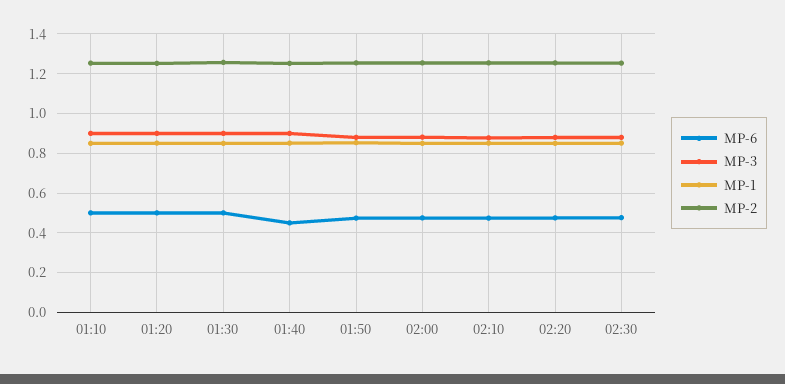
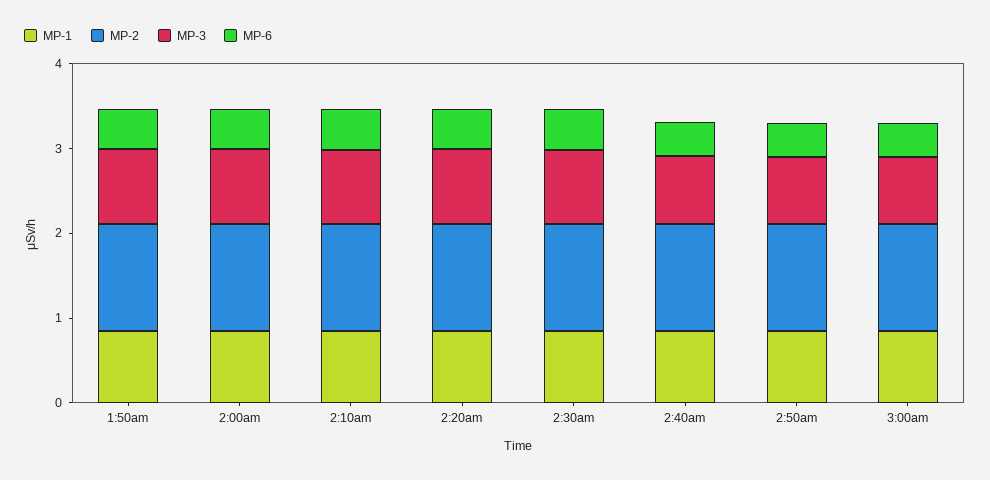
MP-6, 01:10: 0.5 -> none
MP-3, 01:10: 0.9 -> none
MP-1, 01:10: 0.85 -> none
MP-2, 01:10: 1.25 -> none
MP-6, 01:20: 0.5 -> none
MP-3, 01:20: 0.9 -> none
MP-1, 01:20: 0.85 -> none
MP-2, 01:20: 1.25 -> none
MP-6, 01:30: 0.5 -> none
MP-3, 01:30: 0.9 -> none
MP-1, 01:30: 0.85 -> none
MP-2, 01:30: 1.25 -> none
MP-6, 01:40: 0.45 -> none
MP-3, 01:40: 0.9 -> none
MP-1, 01:40: 0.85 -> none
MP-2, 01:40: 1.25 -> none
MP-1, 2:40am: none -> 0.8
MP-2, 2:40am: none -> 1.2
MP-3, 2:40am: none -> 0.8
MP-6, 2:40am: none -> 0.4
MP-1, 2:50am: none -> 0.8
MP-2, 2:50am: none -> 1.2
MP-3, 2:50am: none -> 0.8
MP-6, 2:50am: none -> 0.4
MP-1, 3:00am: none -> 0.8
MP-2, 3:00am: none -> 1.2
MP-3, 3:00am: none -> 0.8
MP-6, 3:00am: none -> 0.4

